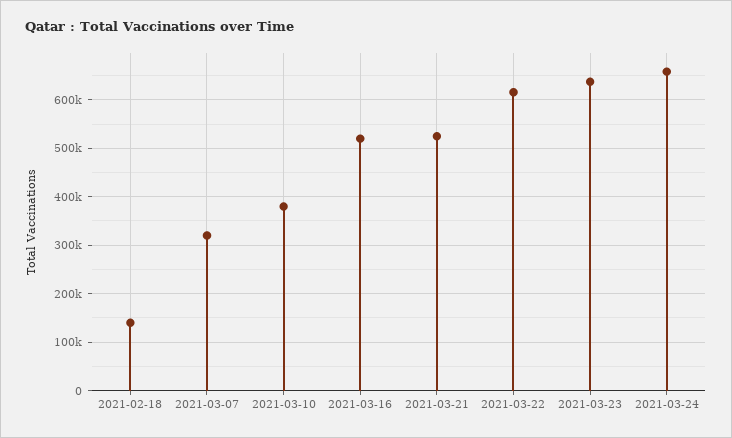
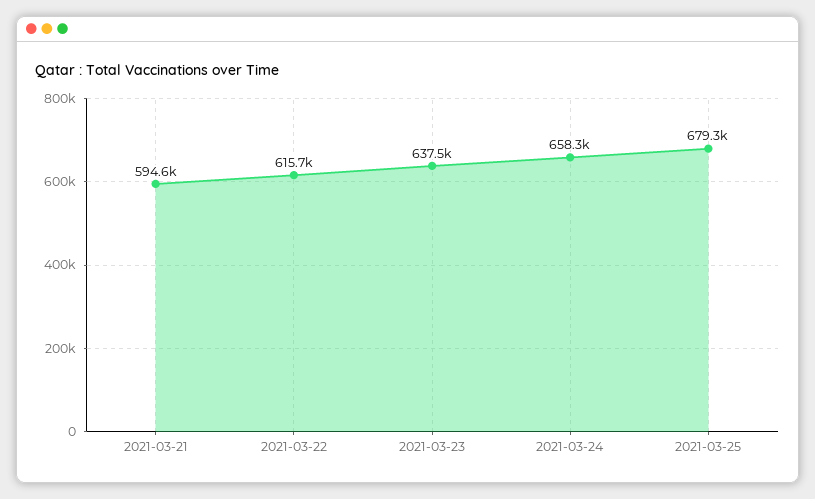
2021-02-18: 140000 -> none
2021-03-07: 320000 -> none
2021-03-10: 380000 -> none
2021-03-16: 520000 -> none
2021-03-21: 520000 -> 594600
2021-03-25: none -> 679300

